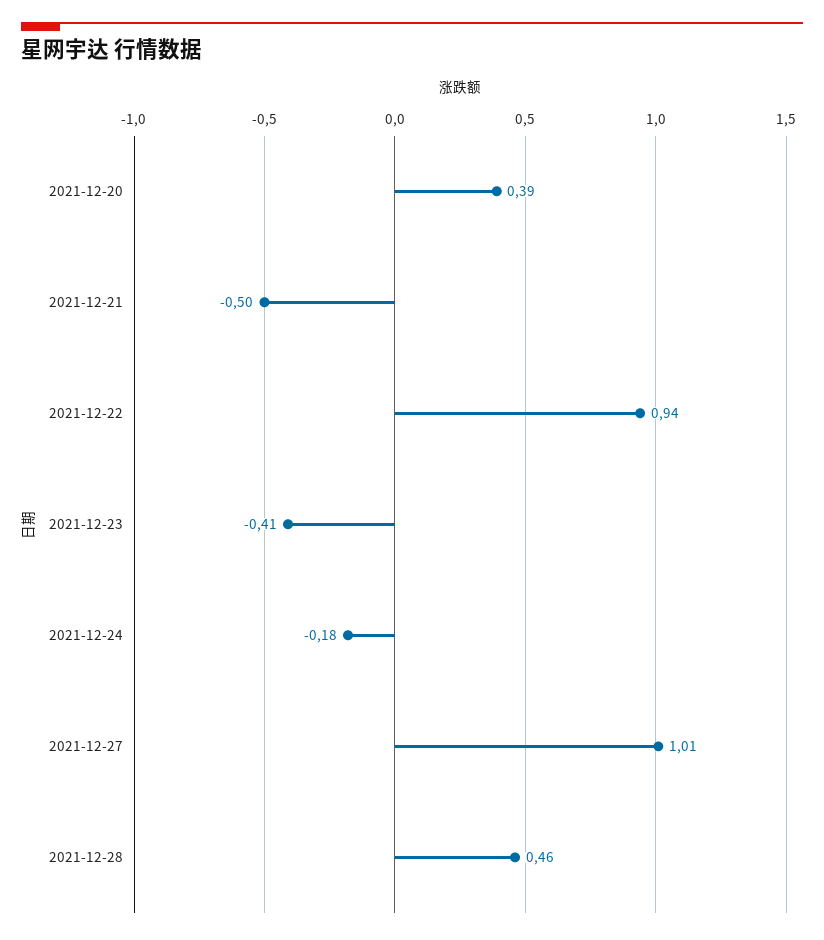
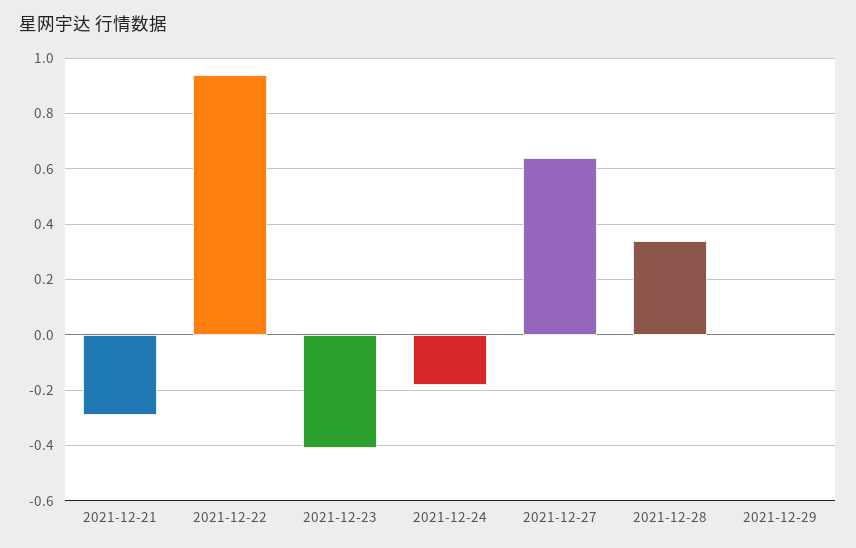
2021-12-20: 0.39 -> none
2021-12-21: -0.5 -> -0.3
2021-12-27: 1.01 -> 0.65
2021-12-28: 0.46 -> 0.35
2021-12-29: none -> 0

